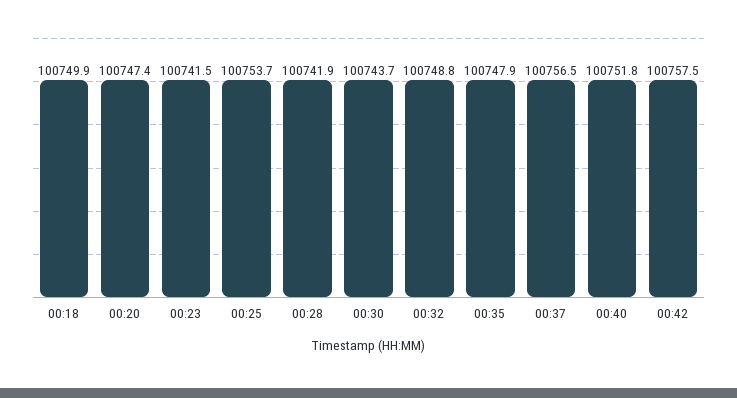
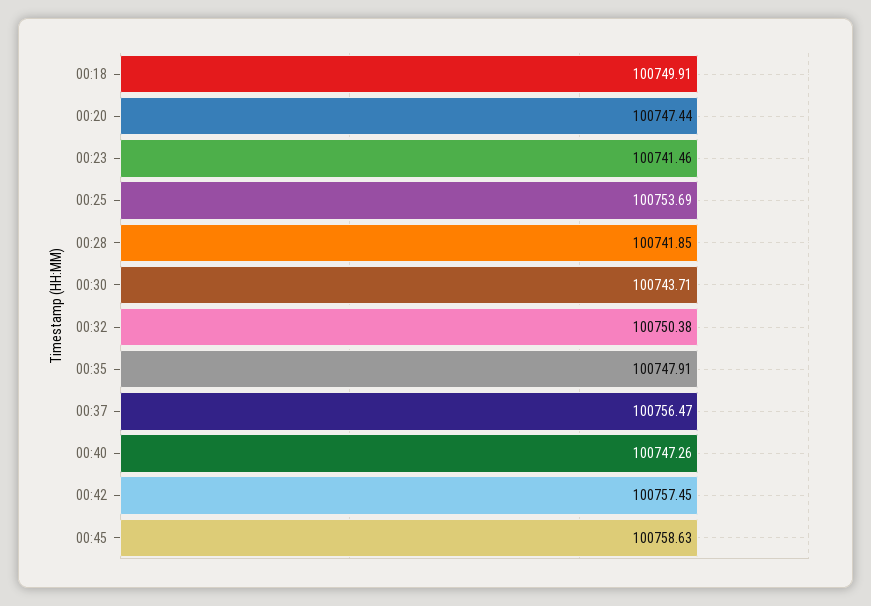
00:32: 100748.8 -> 100750.38
00:40: 100751.8 -> 100747.26
00:45: none -> 100758.63

